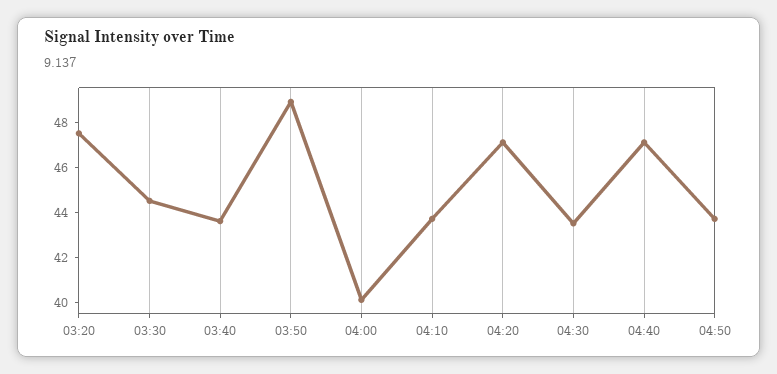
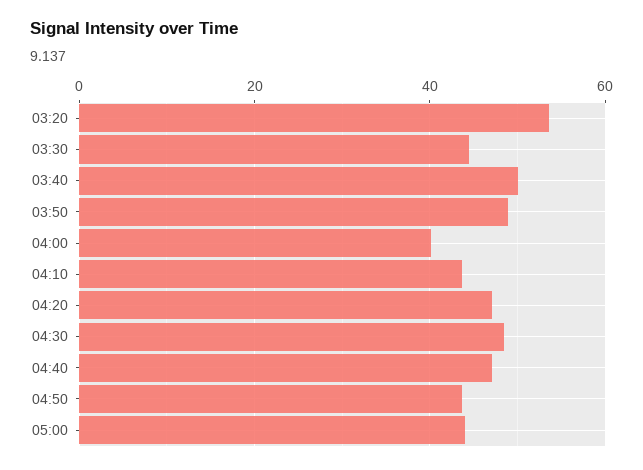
03:20: 47.5 -> 54
03:40: 43.5 -> 50
04:30: 43.5 -> 48
05:00: none -> 44

